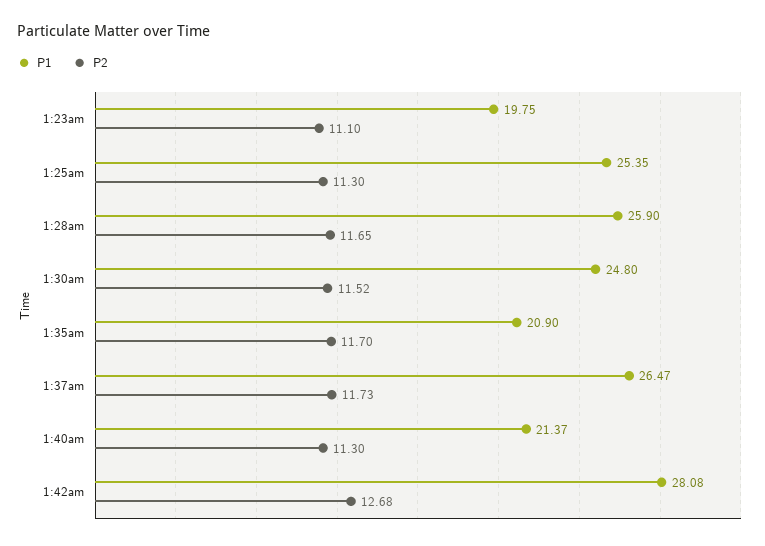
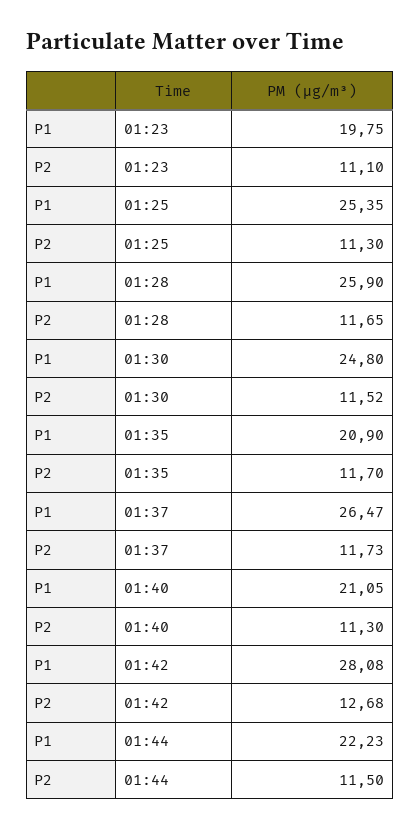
P1, 1:40am: 21.37 -> 21.05
P1, 01:44: none -> 22.23
P2, 01:44: none -> 11.5

